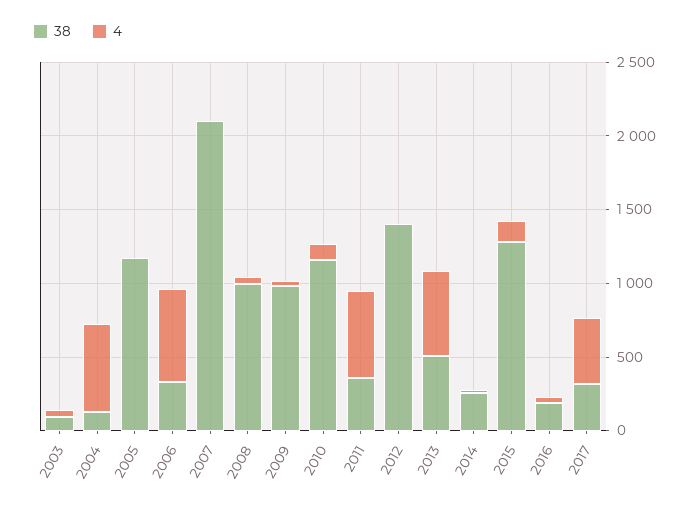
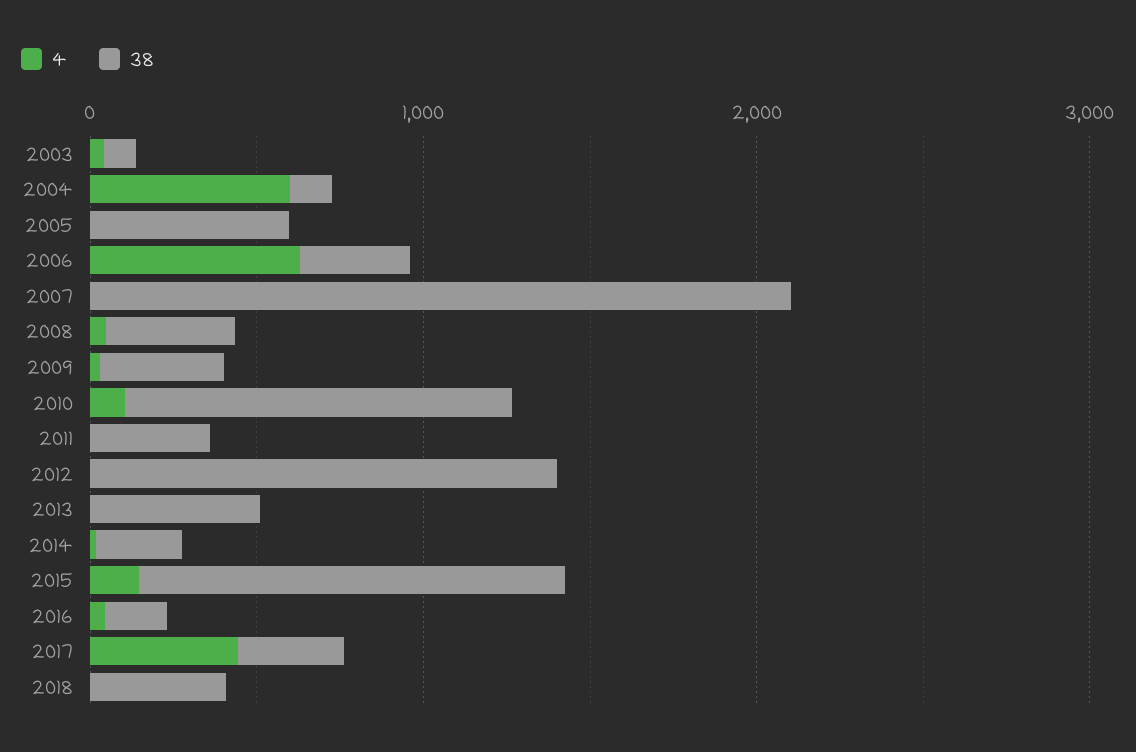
38, 2005: 1200 -> 600
38, 2008: 1000 -> 400
38, 2009: 1000 -> 400
4, 2011: 600 -> 0
4, 2013: 600 -> 0
4, 2018: none -> 0
38, 2018: none -> 400

